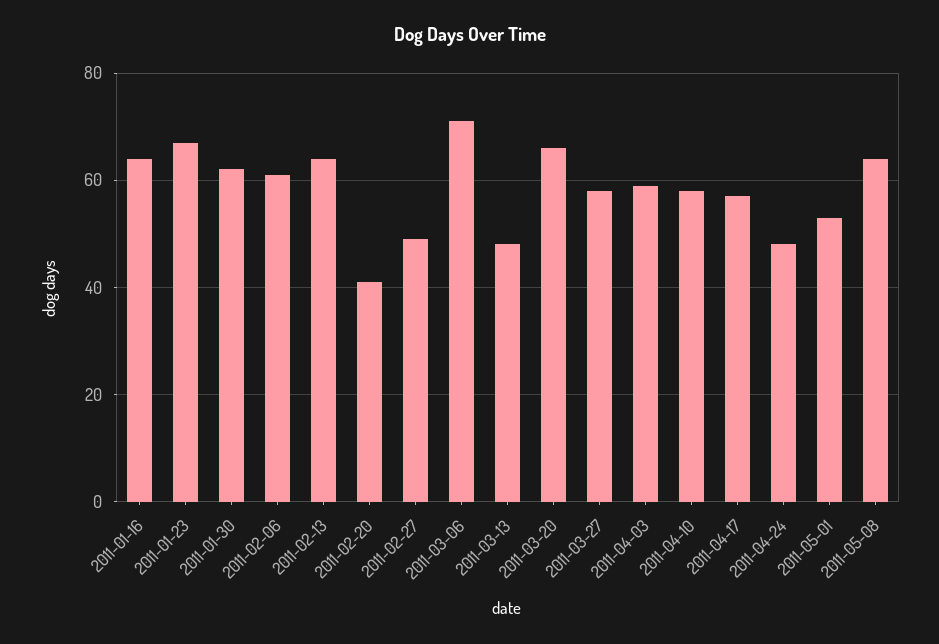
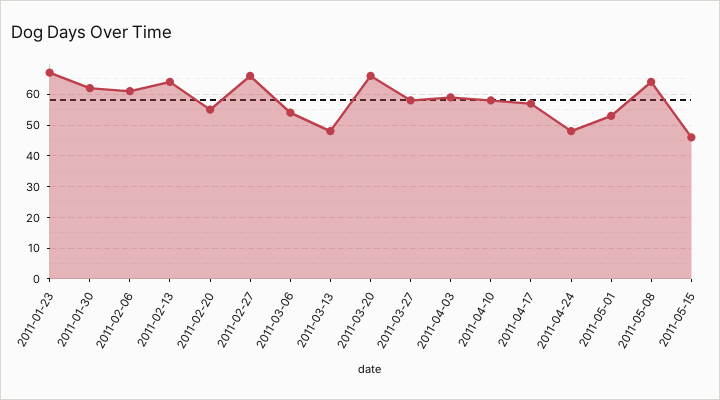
2011-01-16: 65 -> none
2011-02-20: 40 -> 55
2011-02-27: 50 -> 65
2011-03-06: 70 -> 55
2011-05-15: none -> 45

